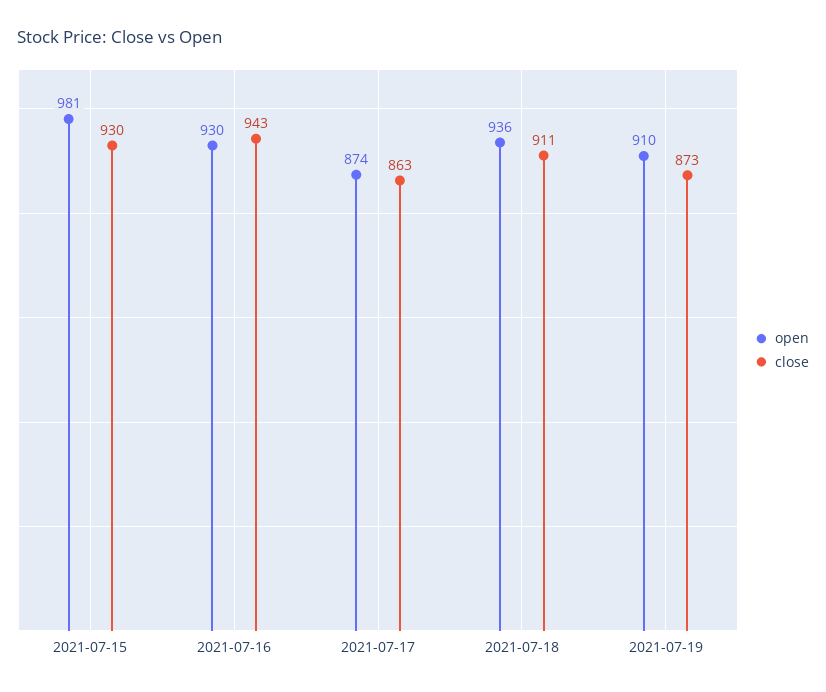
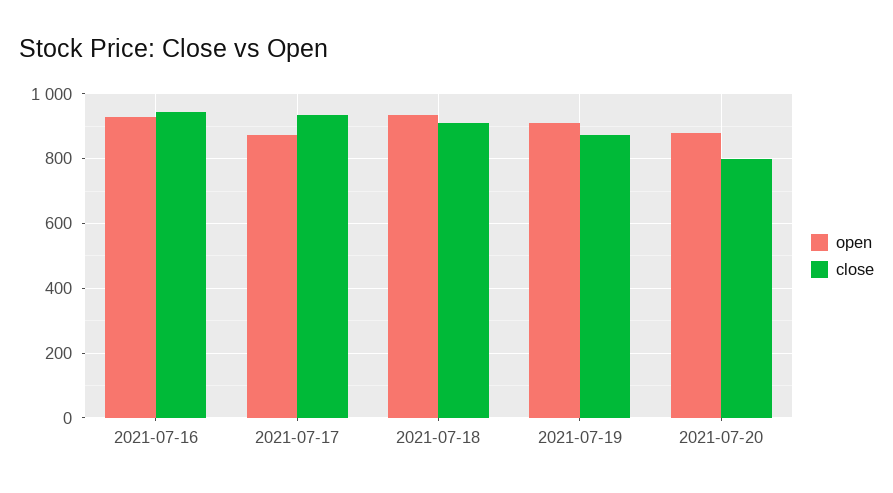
open, 2021-07-15: 981 -> none
close, 2021-07-15: 930 -> none
close, 2021-07-17: 863 -> 940
open, 2021-07-20: none -> 880
close, 2021-07-20: none -> 800

